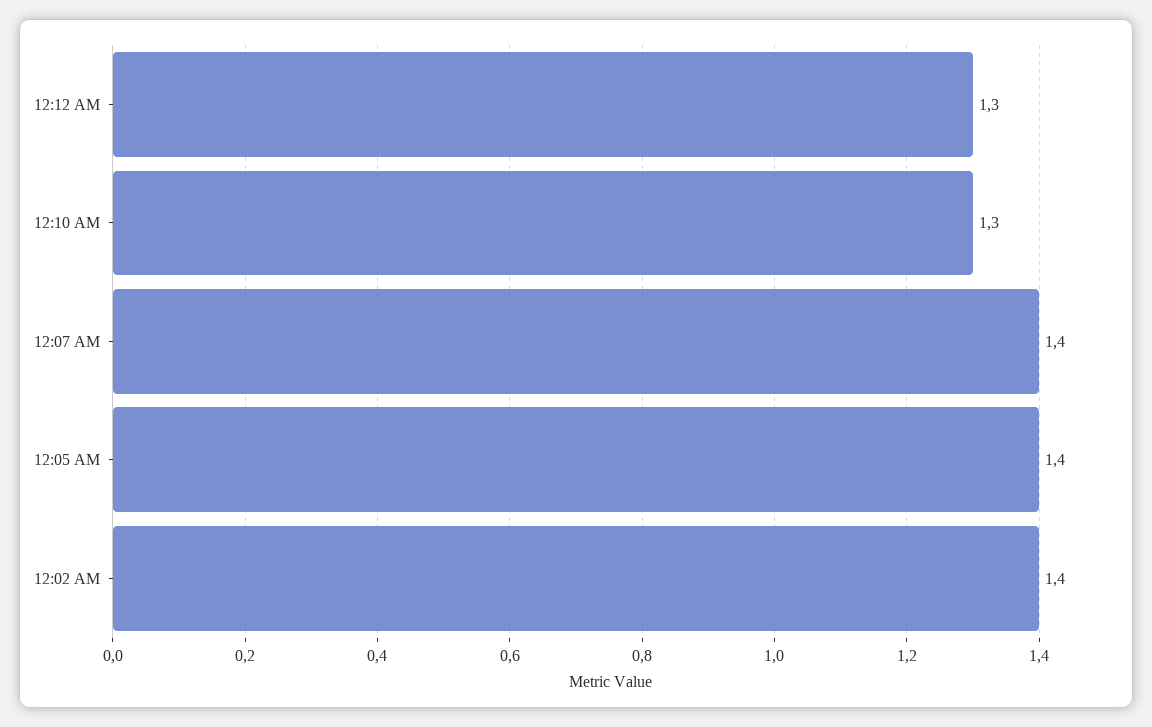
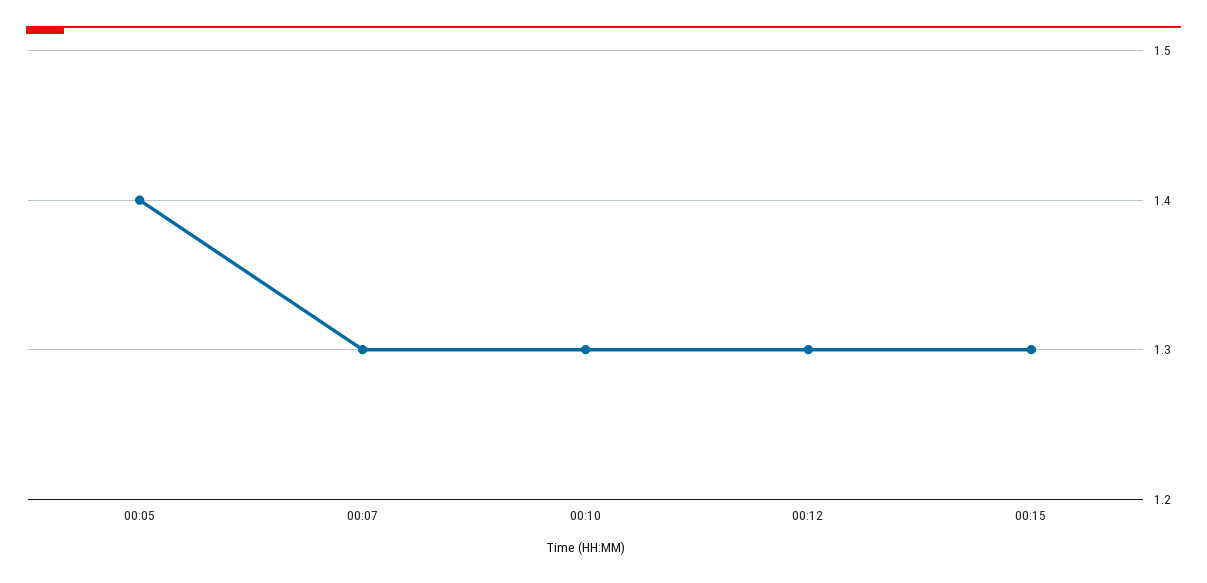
12:07 AM: 1.4 -> 1.3
12:02 AM: 1.4 -> none
00:15: none -> 1.3

